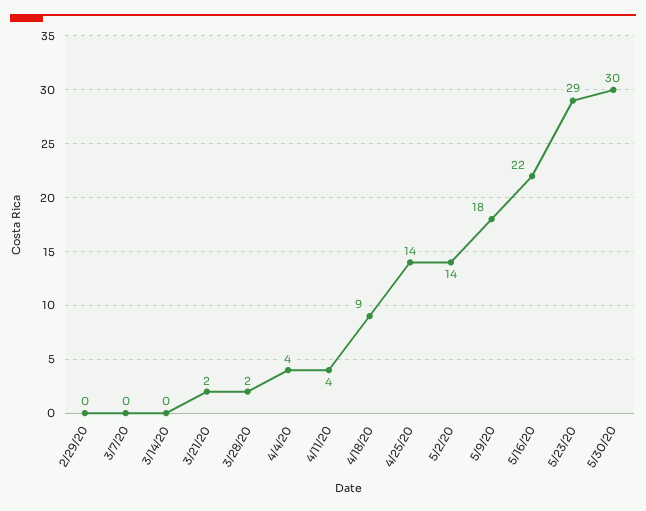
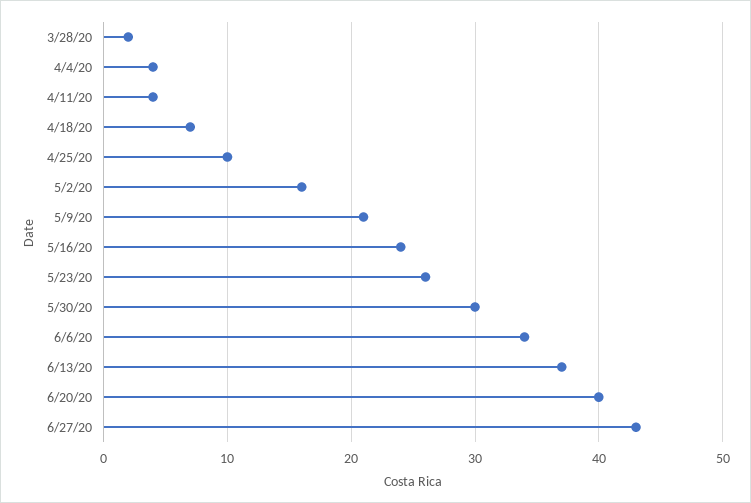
2/29/20: 0 -> none
3/7/20: 0 -> none
3/14/20: 0 -> none
3/21/20: 2 -> none
4/18/20: 9 -> 7
4/25/20: 14 -> 10
5/2/20: 14 -> 16
5/9/20: 18 -> 21
5/16/20: 22 -> 24
5/23/20: 29 -> 26
6/6/20: none -> 34
6/13/20: none -> 37
6/20/20: none -> 40
6/27/20: none -> 43

